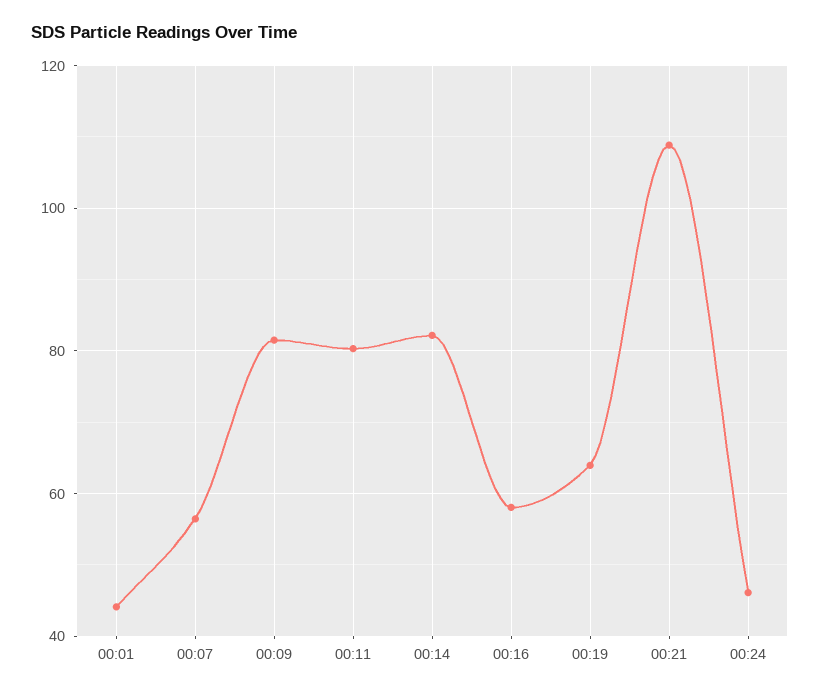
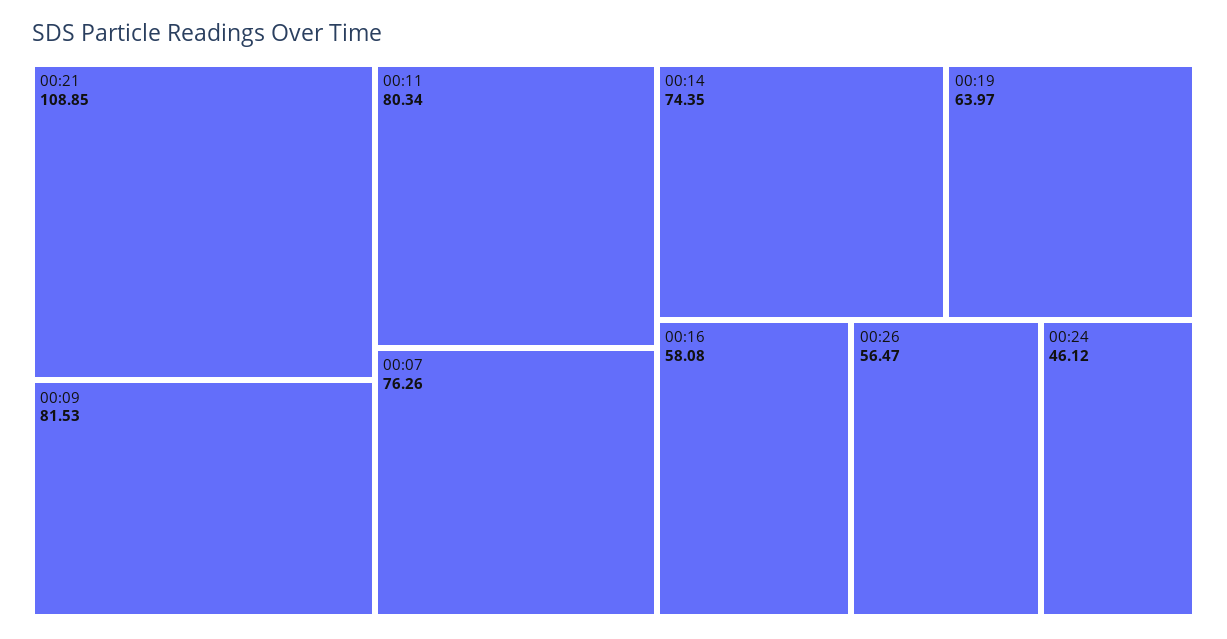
00:01: 44 -> none
00:07: 56 -> 76.26
00:14: 82 -> 74.35
00:26: none -> 56.47

